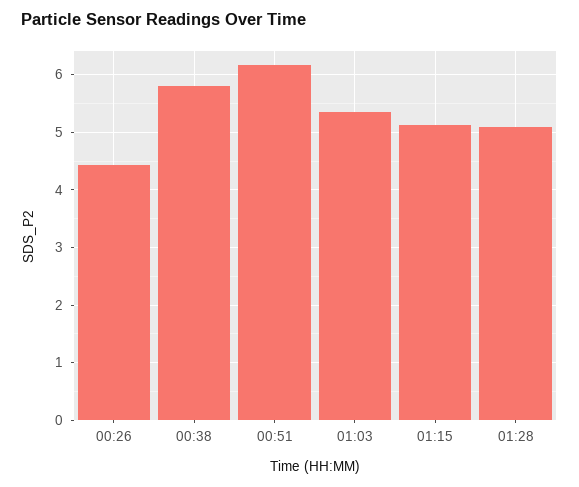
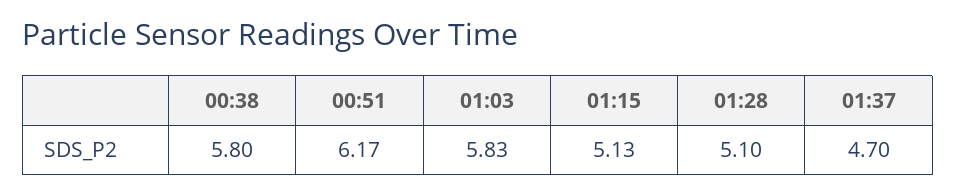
00:26: 4.4 -> none
01:03: 5.4 -> 5.83
01:37: none -> 4.7

